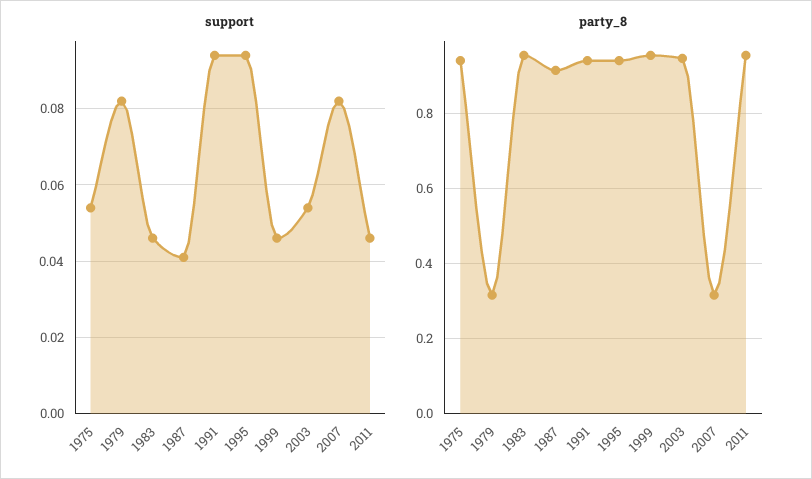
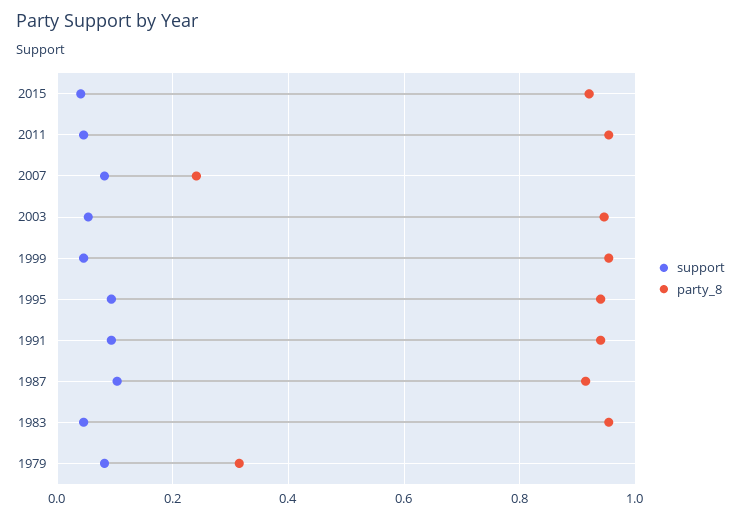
support, 1975: 0.055 -> none
support, 1987: 0.04 -> 0.1
party_8, 1975: 0.94 -> none
party_8, 2007: 0.32 -> 0.24
support, 2015: none -> 0.04
party_8, 2015: none -> 0.92

